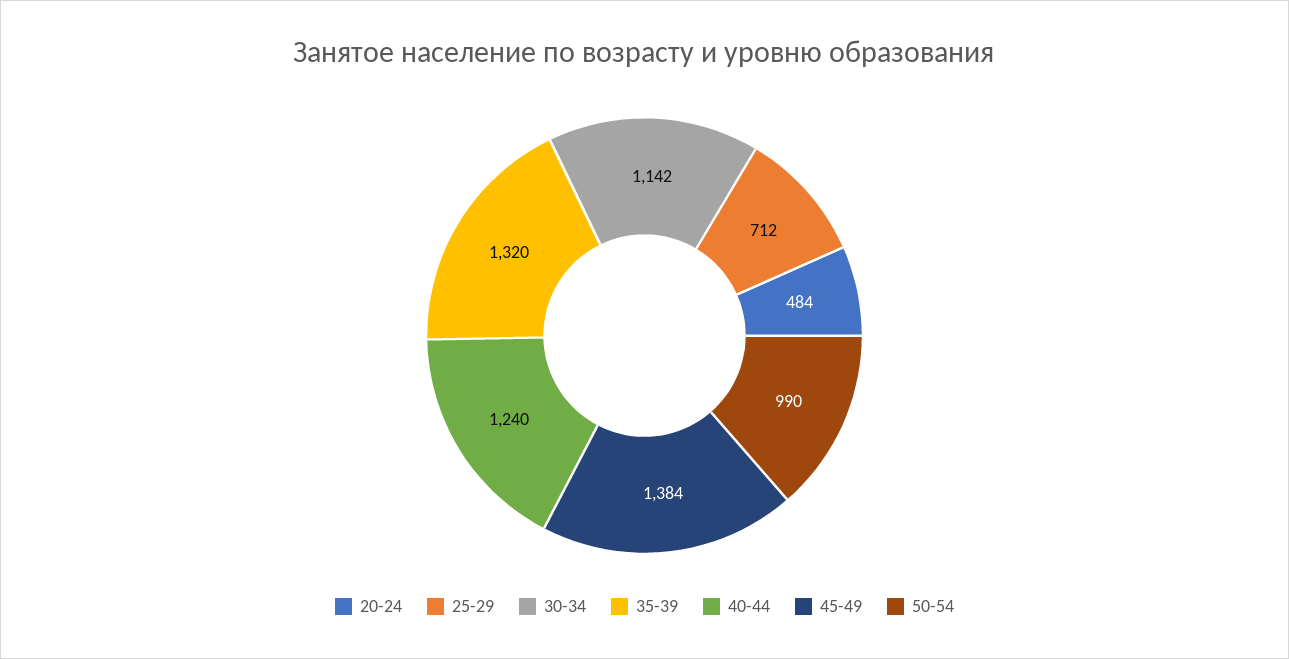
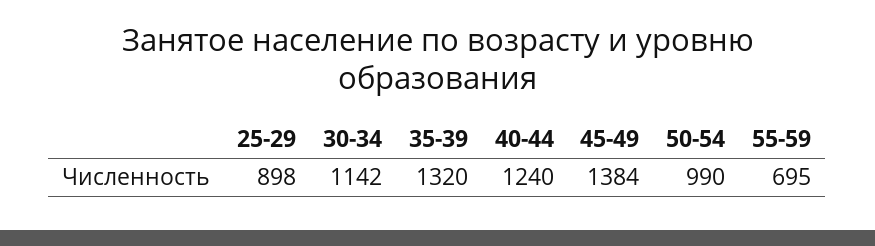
20-24: 484 -> none
25-29: 712 -> 898
55-59: none -> 695

